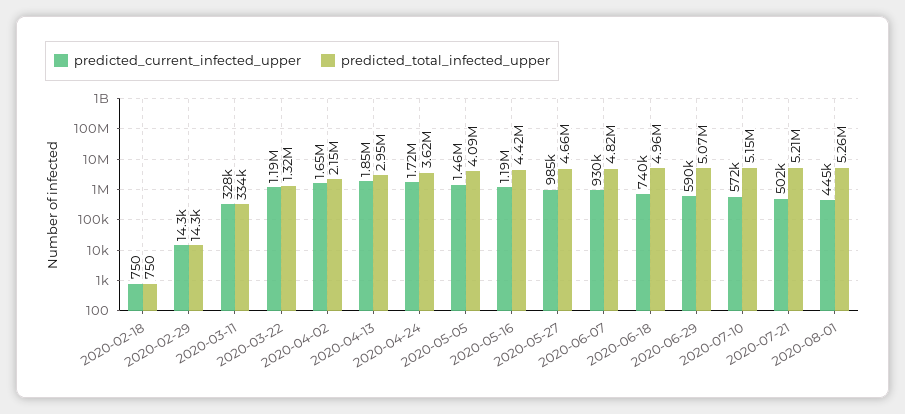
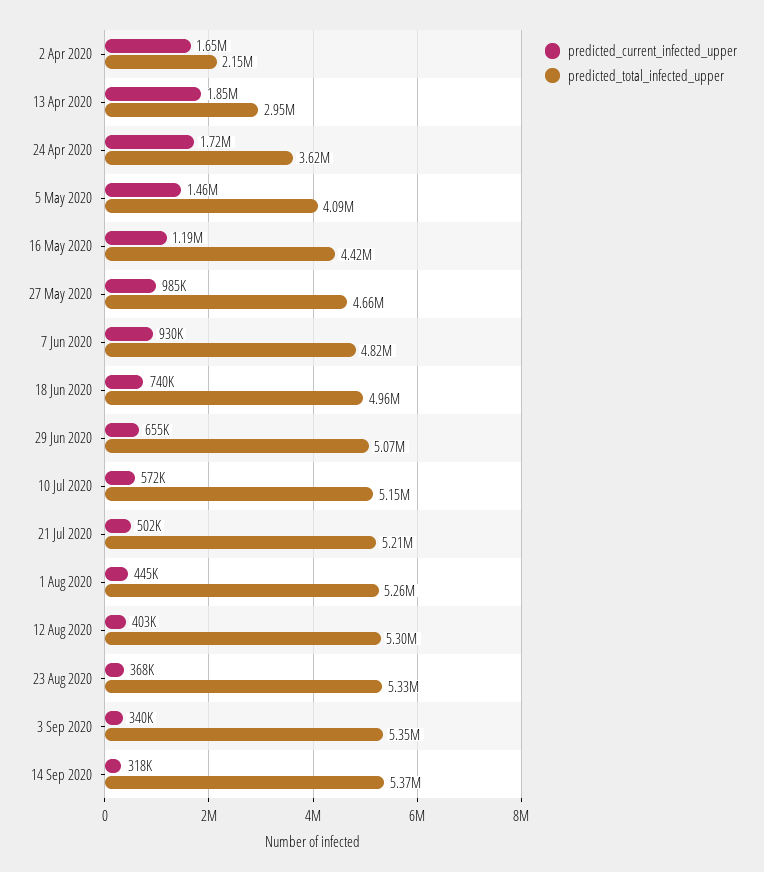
predicted_current_infected_upper, 2020-02-18: 750 -> none
predicted_total_infected_upper, 2020-02-18: 750 -> none
predicted_current_infected_upper, 2020-02-29: 14300 -> none
predicted_total_infected_upper, 2020-02-29: 14300 -> none
predicted_current_infected_upper, 2020-03-11: 328000 -> none
predicted_total_infected_upper, 2020-03-11: 334000 -> none
predicted_current_infected_upper, 2020-03-22: 1190000 -> none
predicted_total_infected_upper, 2020-03-22: 1320000 -> none
predicted_current_infected_upper, 2020-06-29: 590000 -> 655000
predicted_current_infected_upper, 12 Aug 2020: none -> 403000
predicted_total_infected_upper, 12 Aug 2020: none -> 5300000
predicted_current_infected_upper, 23 Aug 2020: none -> 368000
predicted_total_infected_upper, 23 Aug 2020: none -> 5330000
predicted_current_infected_upper, 3 Sep 2020: none -> 340000
predicted_total_infected_upper, 3 Sep 2020: none -> 5350000
predicted_current_infected_upper, 14 Sep 2020: none -> 318000
predicted_total_infected_upper, 14 Sep 2020: none -> 5370000

